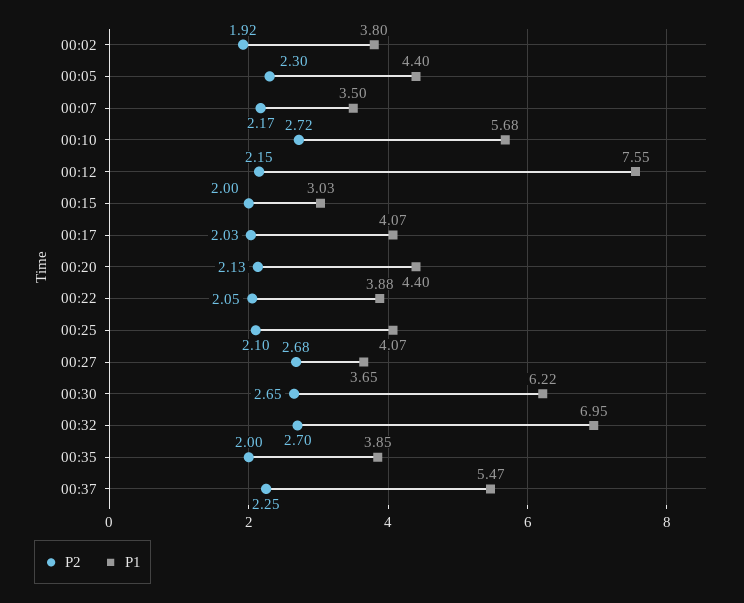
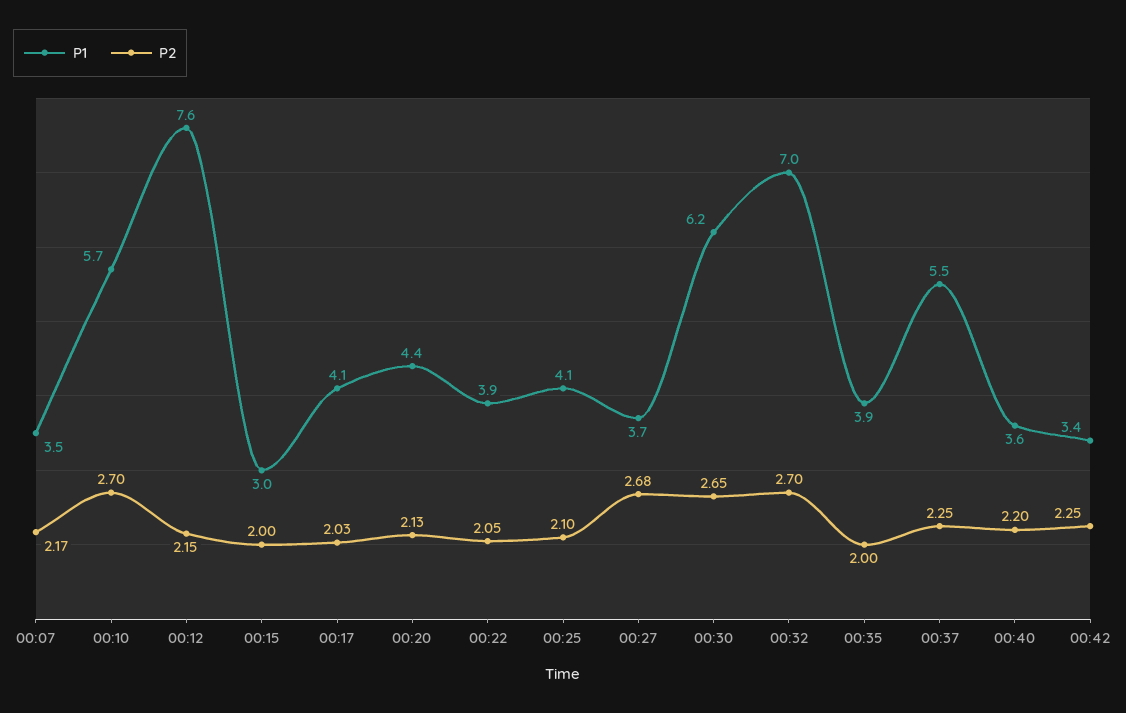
P2, 00:02: 1.92 -> none
P1, 00:02: 3.8 -> none
P2, 00:05: 2.3 -> none
P1, 00:05: 4.4 -> none
P2, 00:10: 2.72 -> 2.7
P1, 00:40: none -> 3.6
P2, 00:40: none -> 2.2
P1, 00:42: none -> 3.4
P2, 00:42: none -> 2.25

